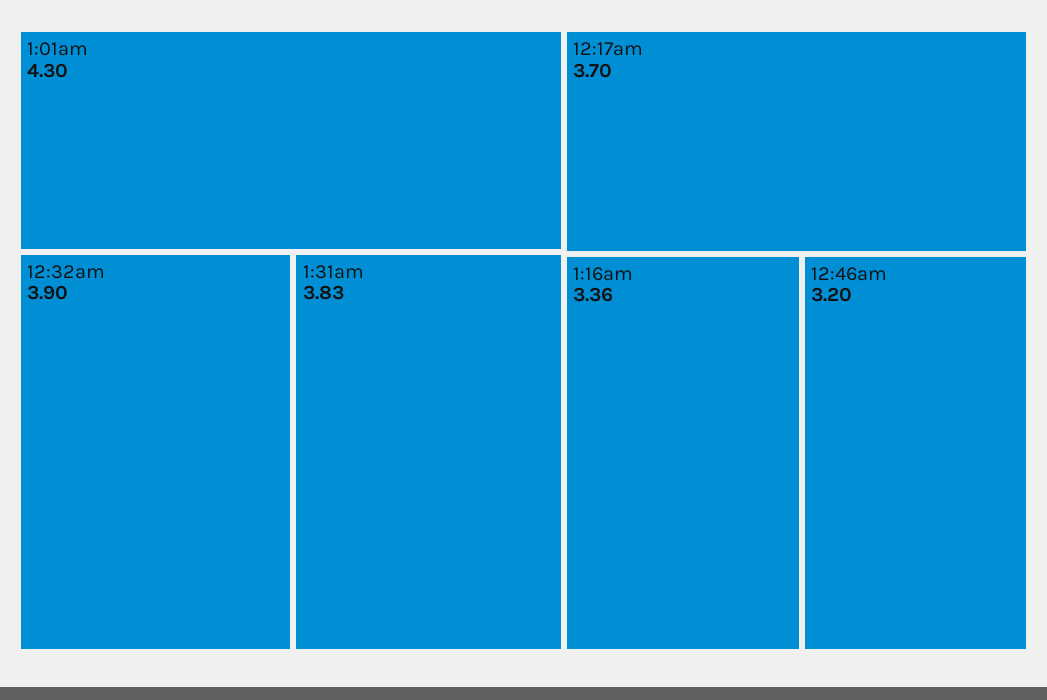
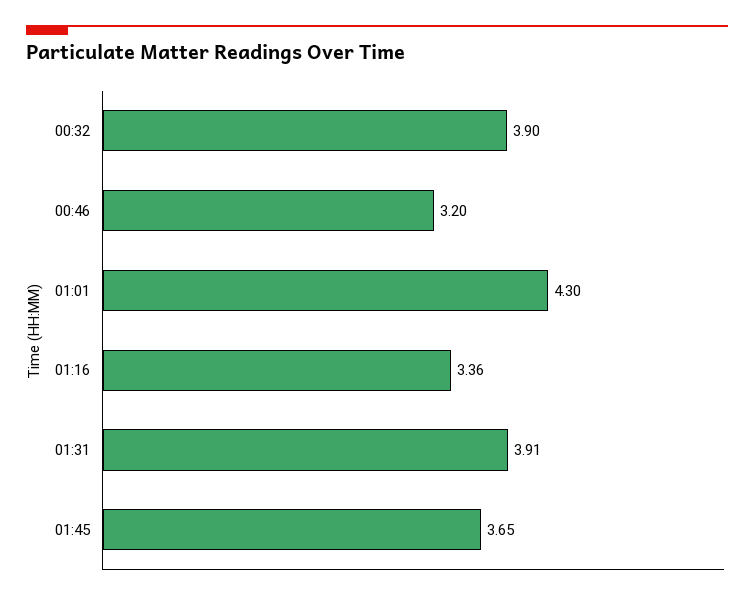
1:31am: 3.83 -> 3.91
12:17am: 3.7 -> none
01:45: none -> 3.65

